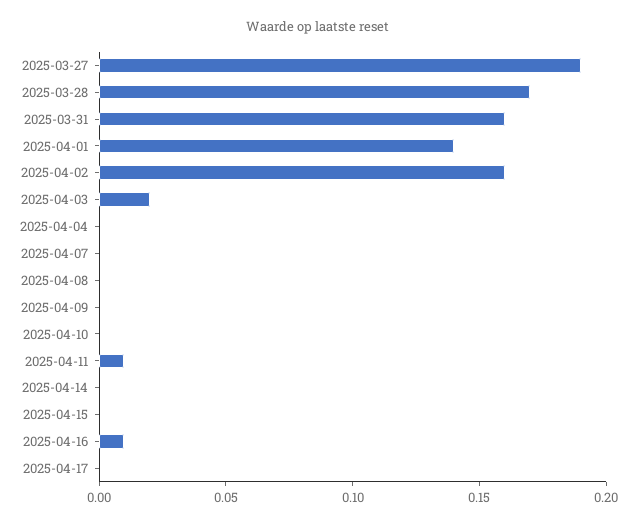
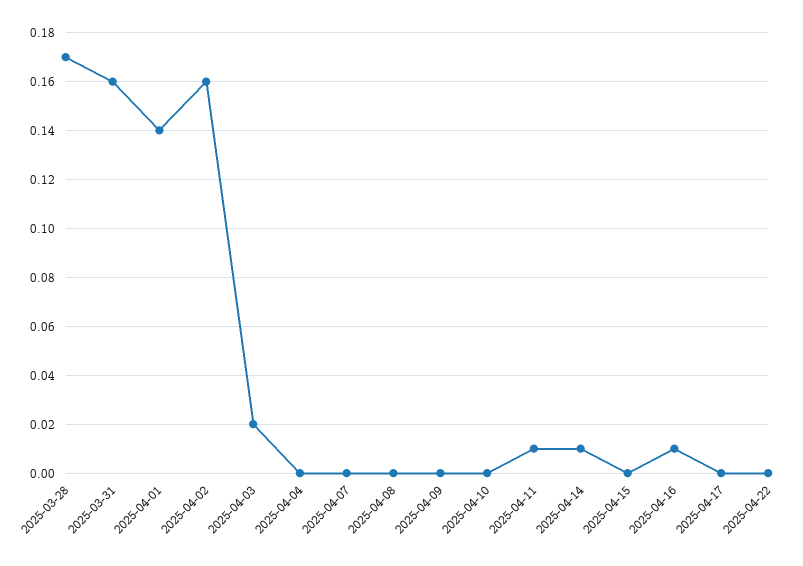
2025-03-27: 0.19 -> none
2025-04-14: 0 -> 0.01
2025-04-22: none -> 0

